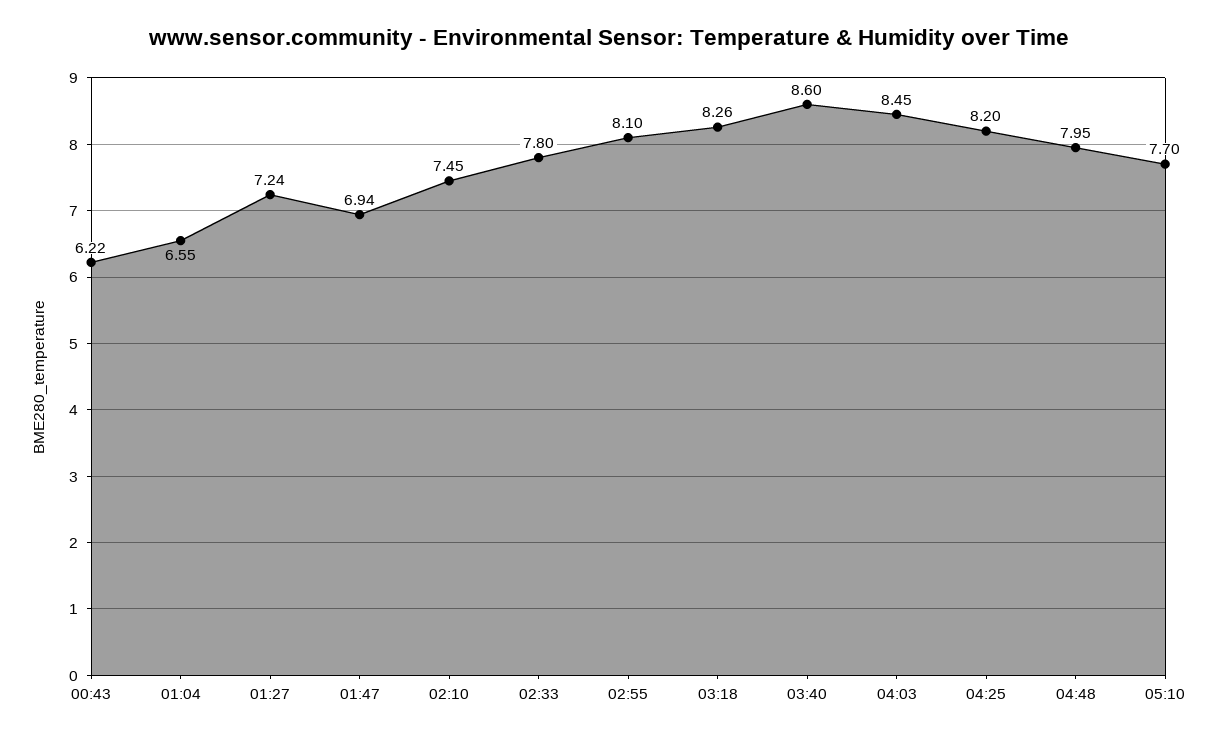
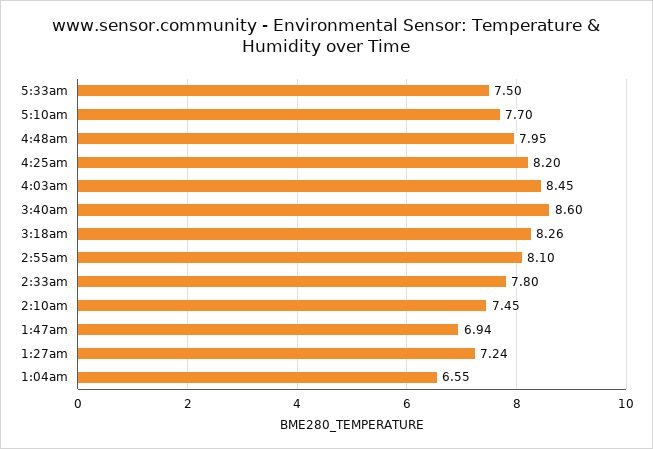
00:43: 6.22 -> none
5:33am: none -> 7.5

